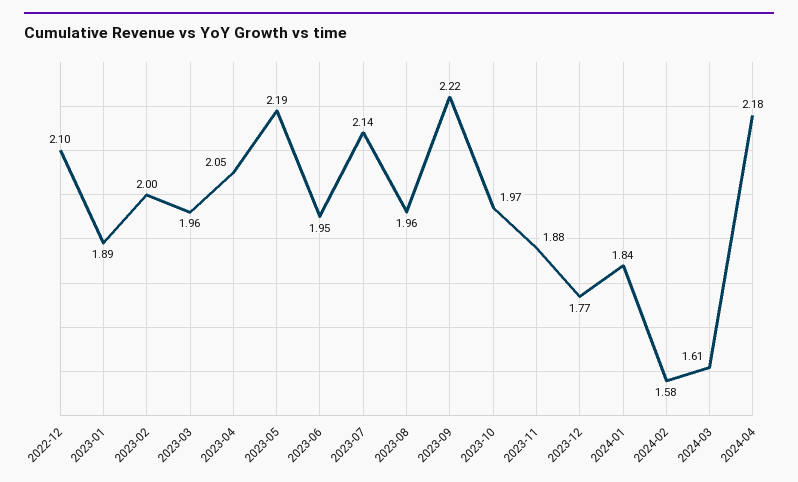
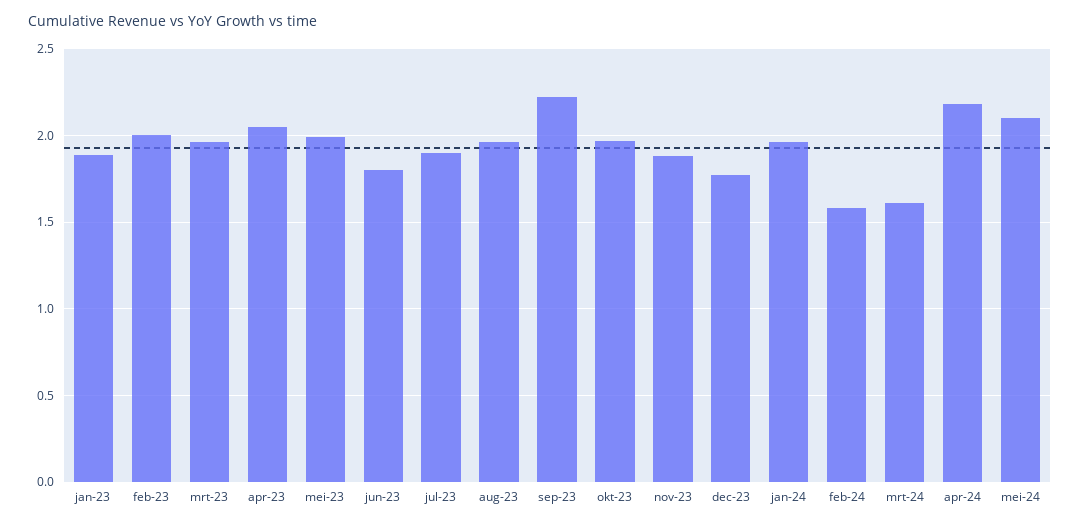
2022-12: 2.1 -> none
2023-05: 2.19 -> 2
2023-06: 1.95 -> 1.8
2023-07: 2.14 -> 1.9
2024-01: 1.84 -> 1.95
mei-24: none -> 2.1

